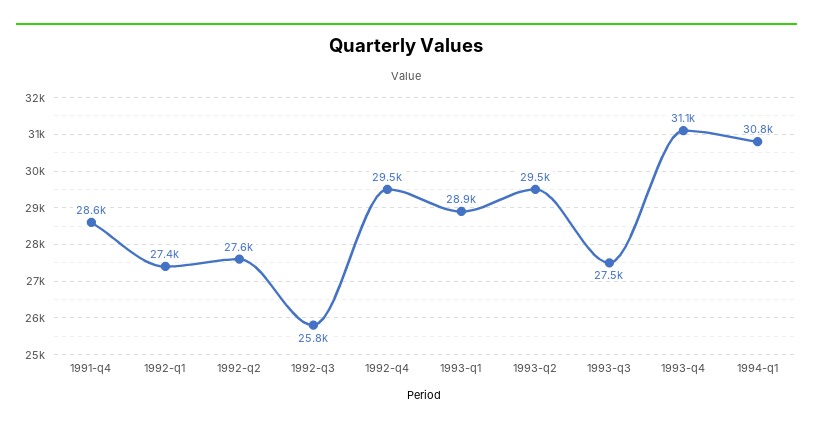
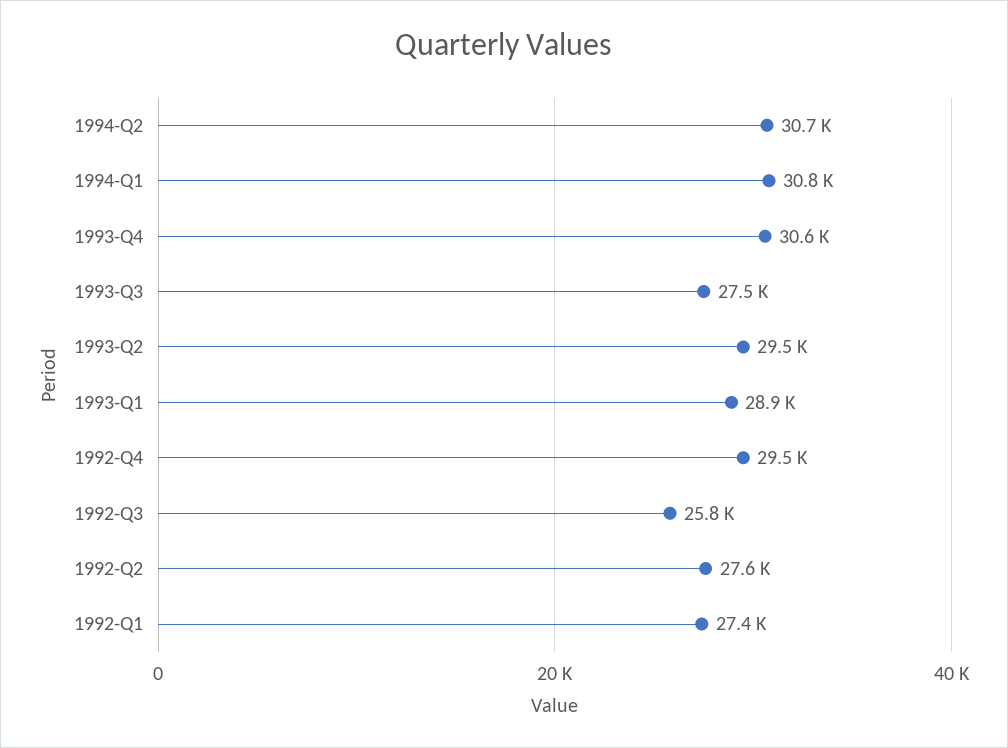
1991-q4: 28600 -> none
1993-q4: 31100 -> 30600
1994-Q2: none -> 30700

